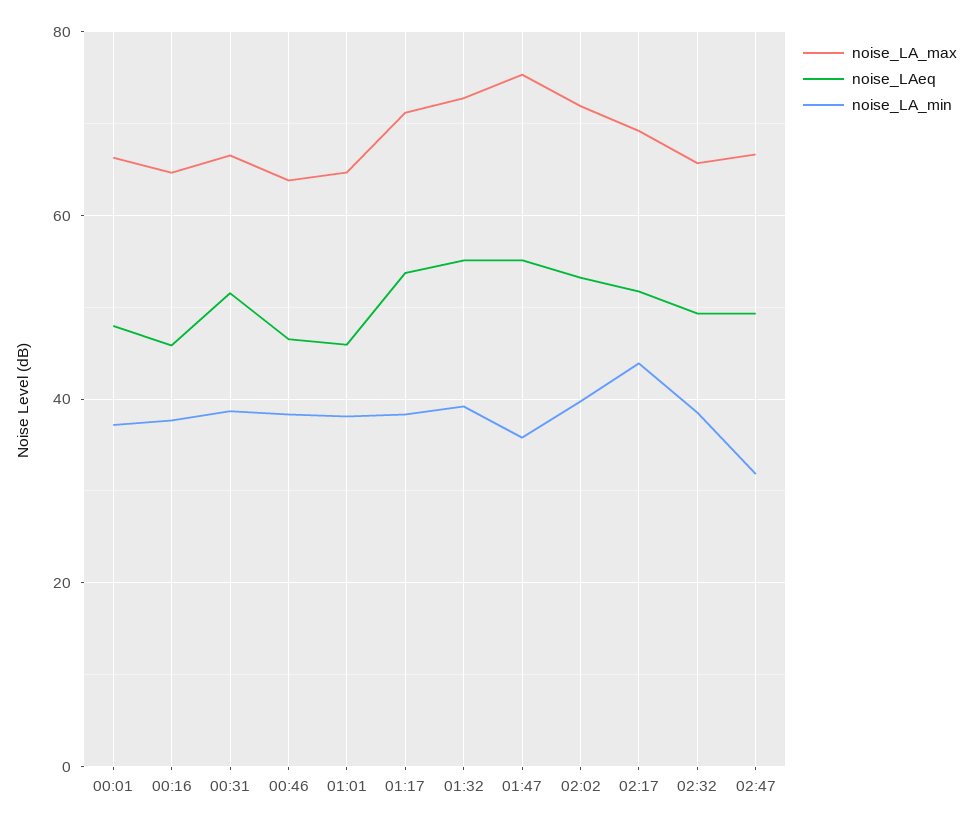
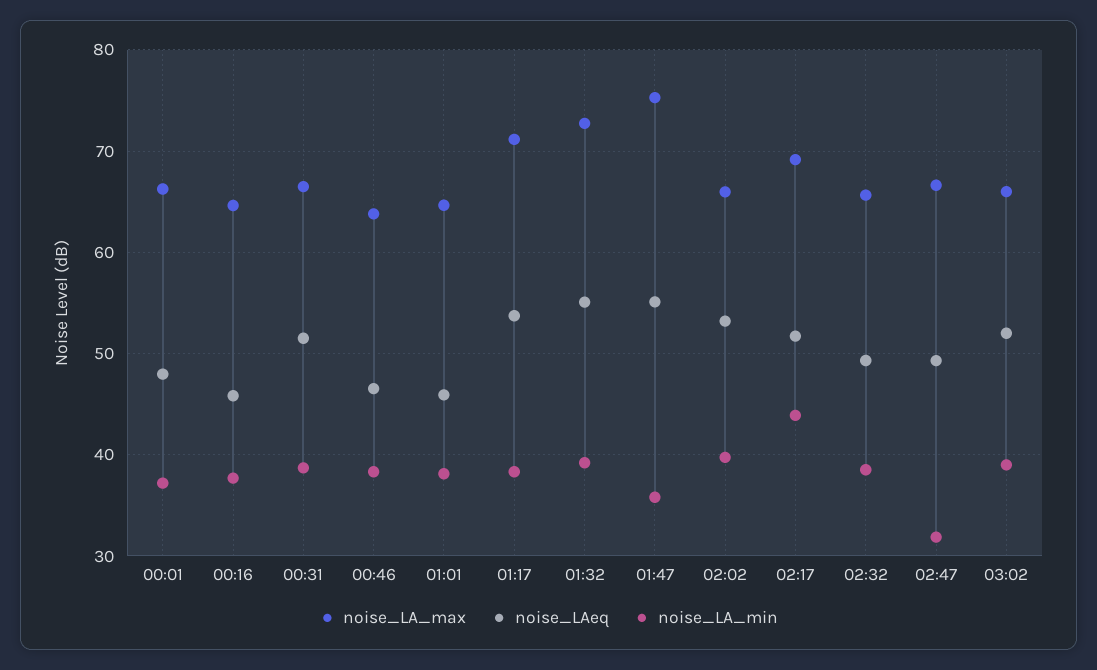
noise_LA_max, 02:02: 72 -> 66
noise_LA_max, 03:02: none -> 66
noise_LAeq, 03:02: none -> 52
noise_LA_min, 03:02: none -> 39

